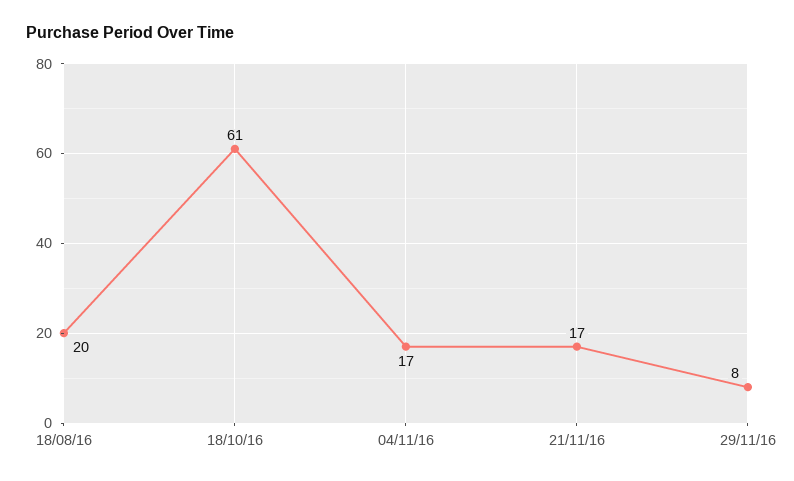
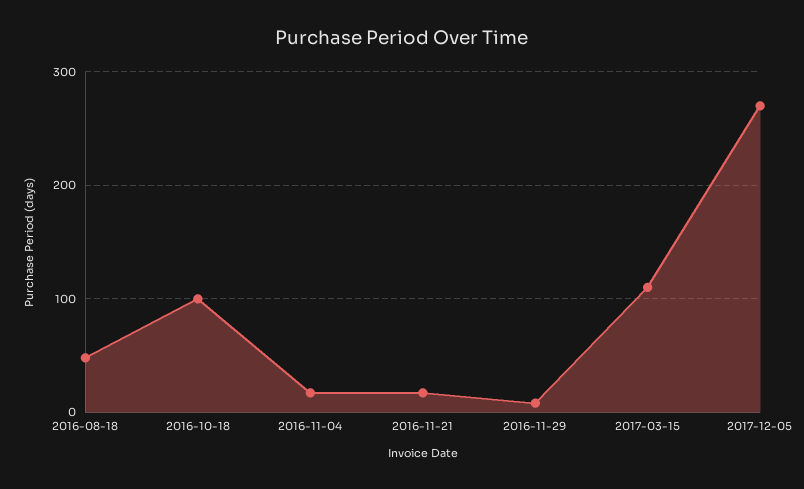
18/08/16: 20 -> 50
18/10/16: 61 -> 100
2017-03-15: none -> 110
2017-12-05: none -> 270

